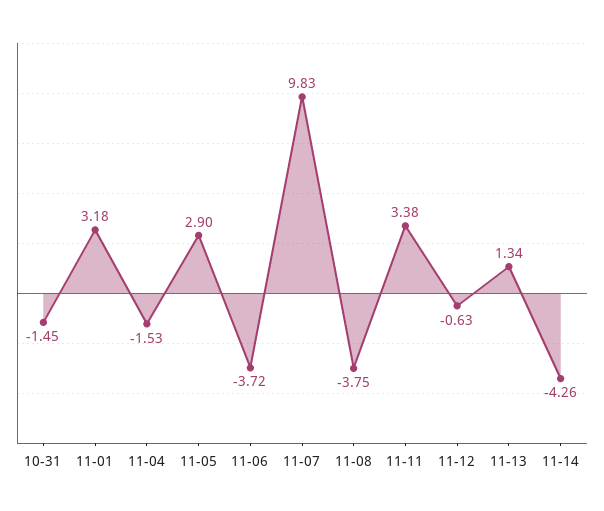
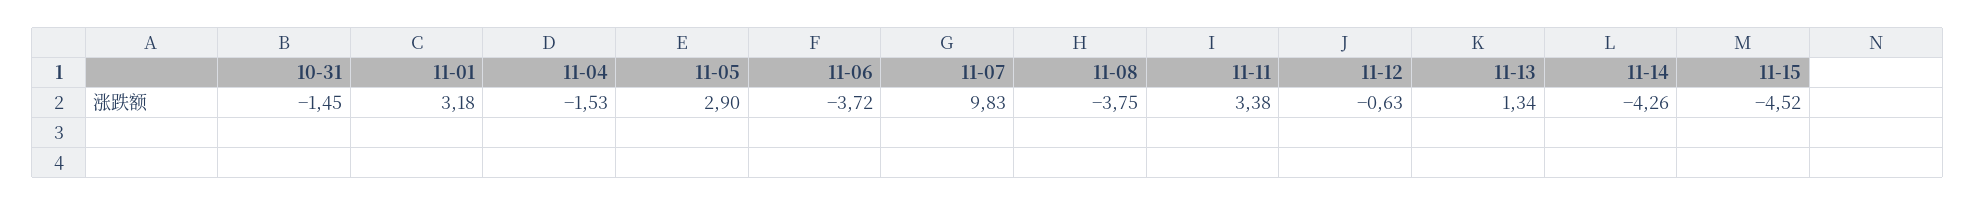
11-15: none -> -4.52

